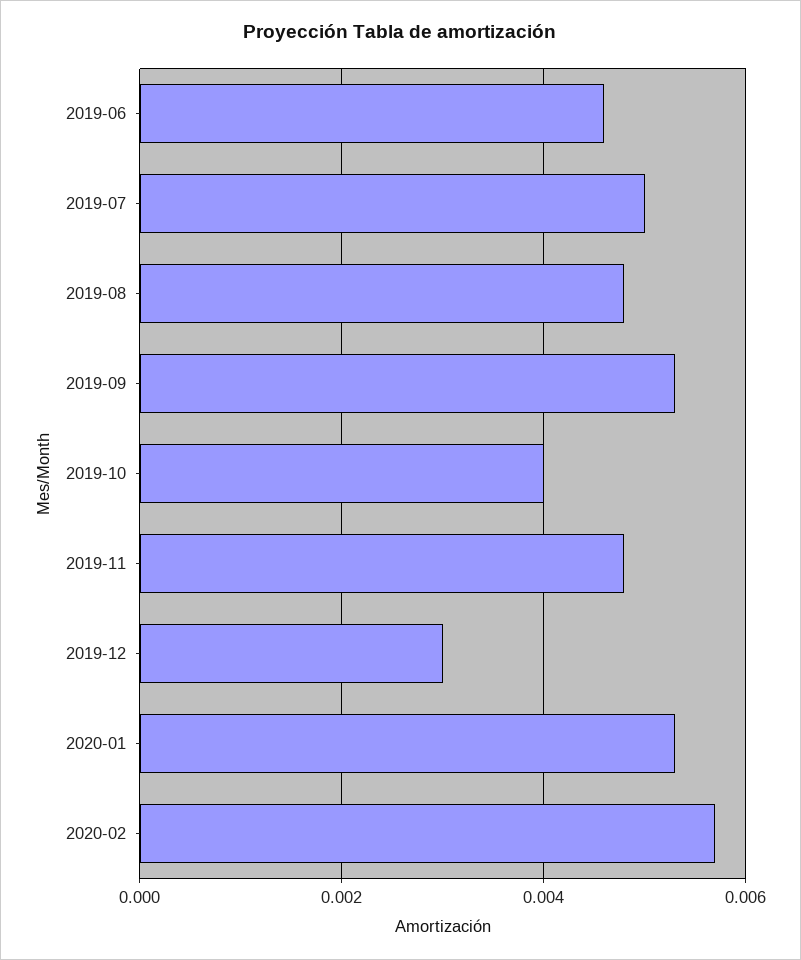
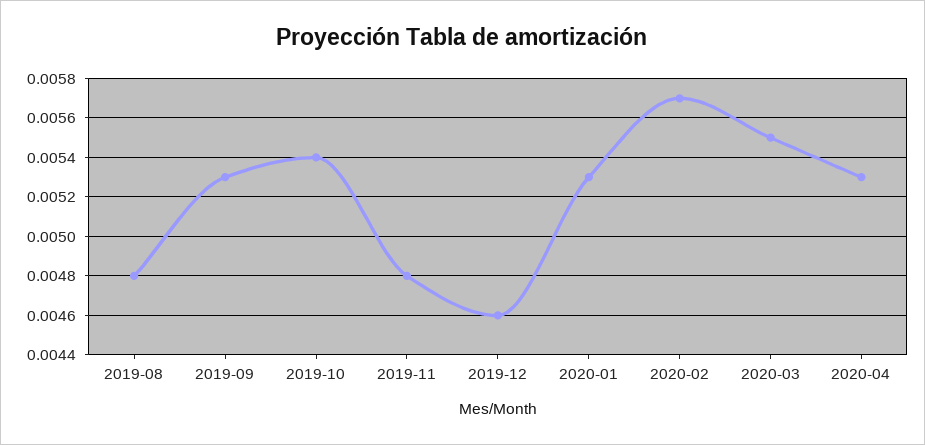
2019-06: 0.0045 -> none
2019-07: 0.005 -> none
2019-10: 0.004 -> 0.0054
2019-12: 0.003 -> 0.0046
2020-03: none -> 0.0055
2020-04: none -> 0.0053

